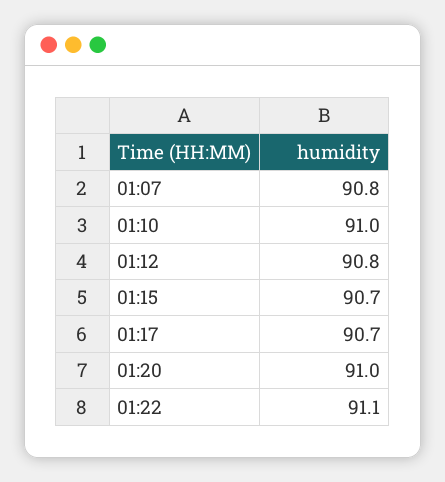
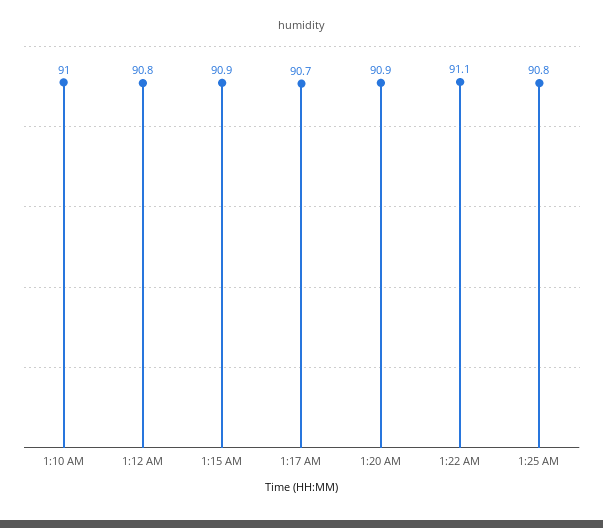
01:07: 90.8 -> none
01:15: 90.7 -> 90.9
01:20: 91 -> 90.9
1:25 AM: none -> 90.8

